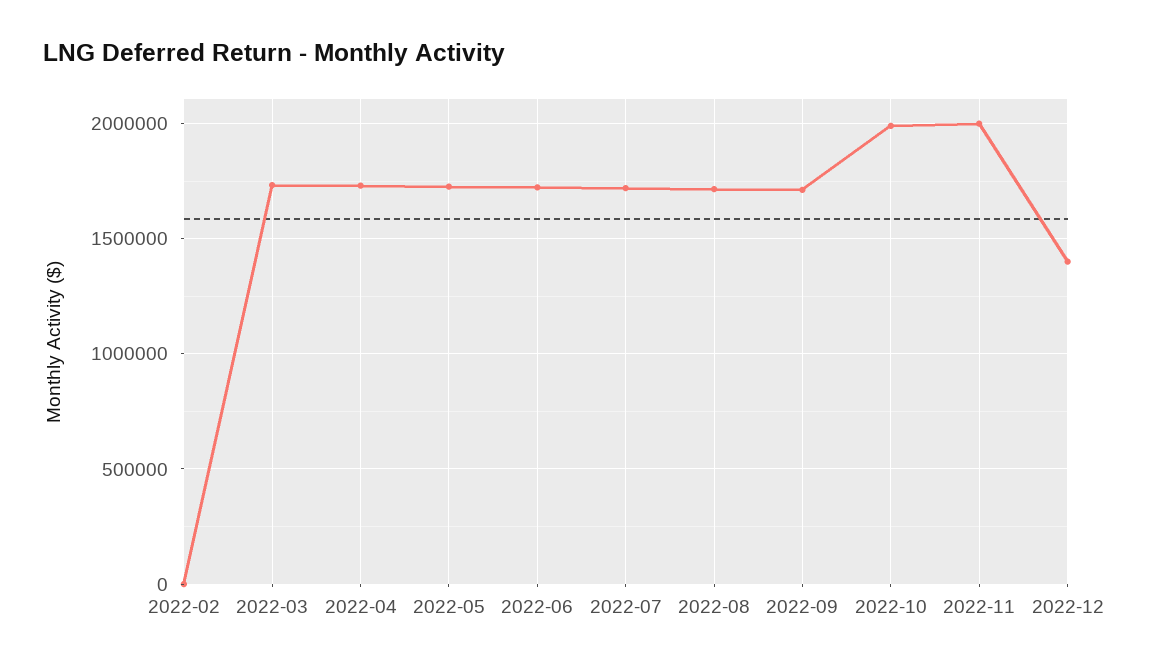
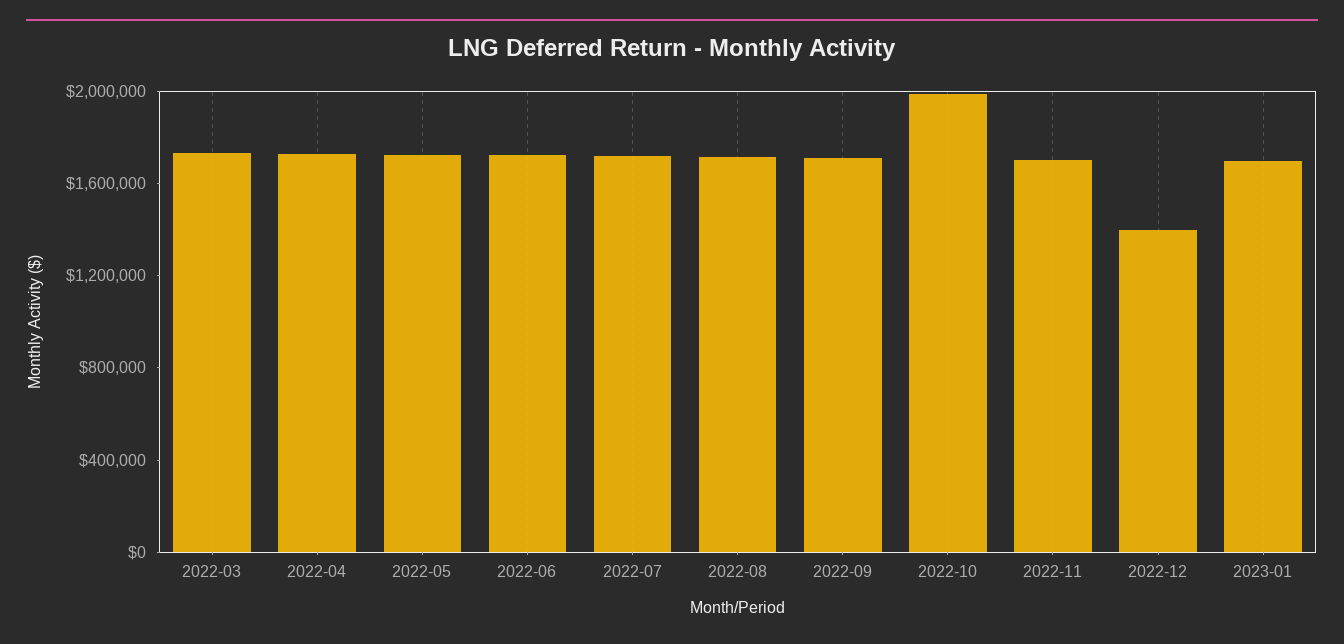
2022-02: 0 -> none
2022-11: 2000000 -> 1700000
2023-01: none -> 1700000

